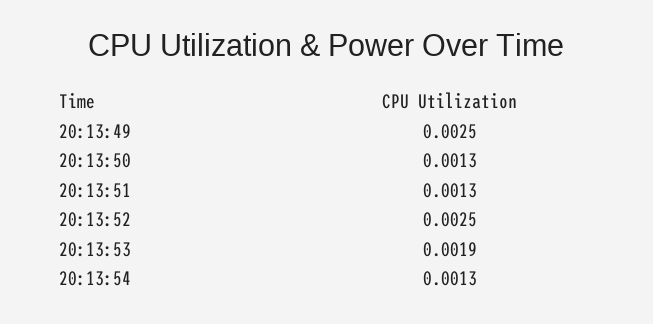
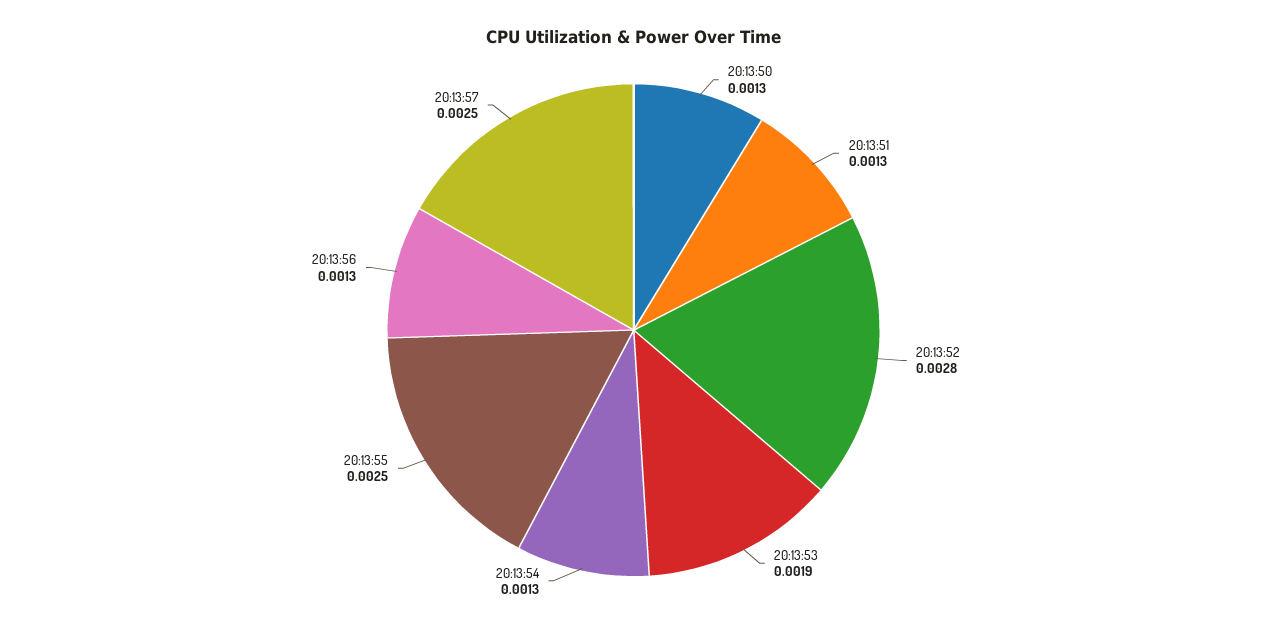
20:13:49: 0.0025 -> none
20:13:52: 0.0025 -> 0.0028
20:13:55: none -> 0.0025
20:13:56: none -> 0.0013
20:13:57: none -> 0.0025

